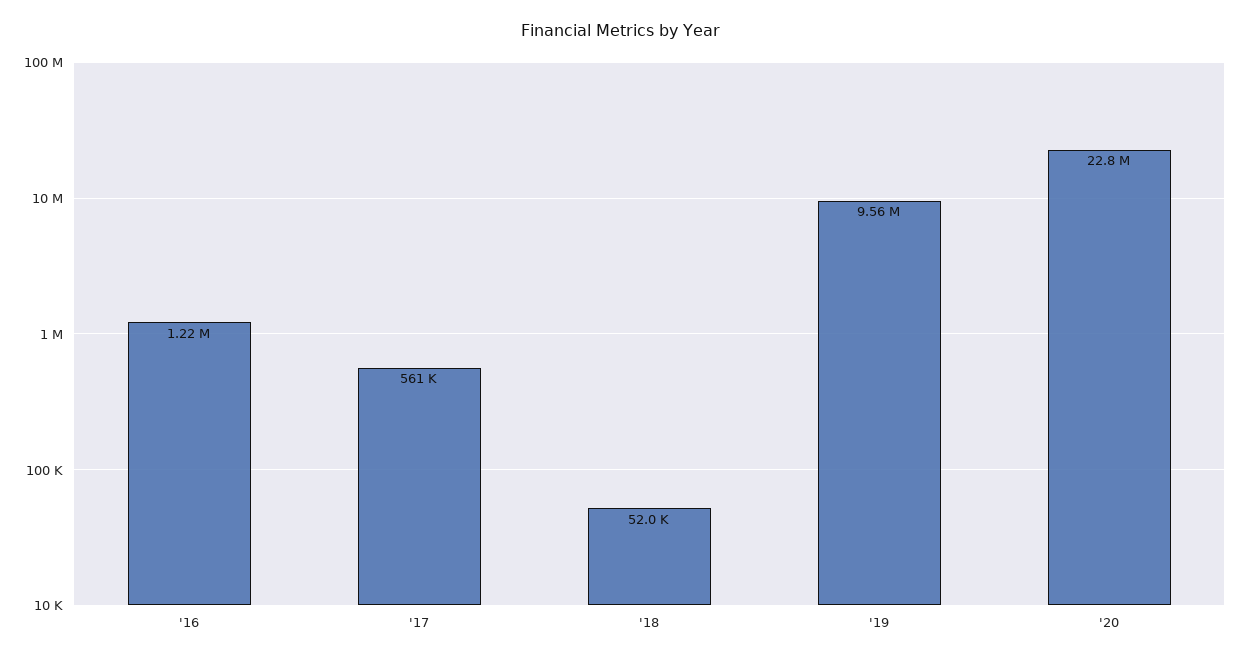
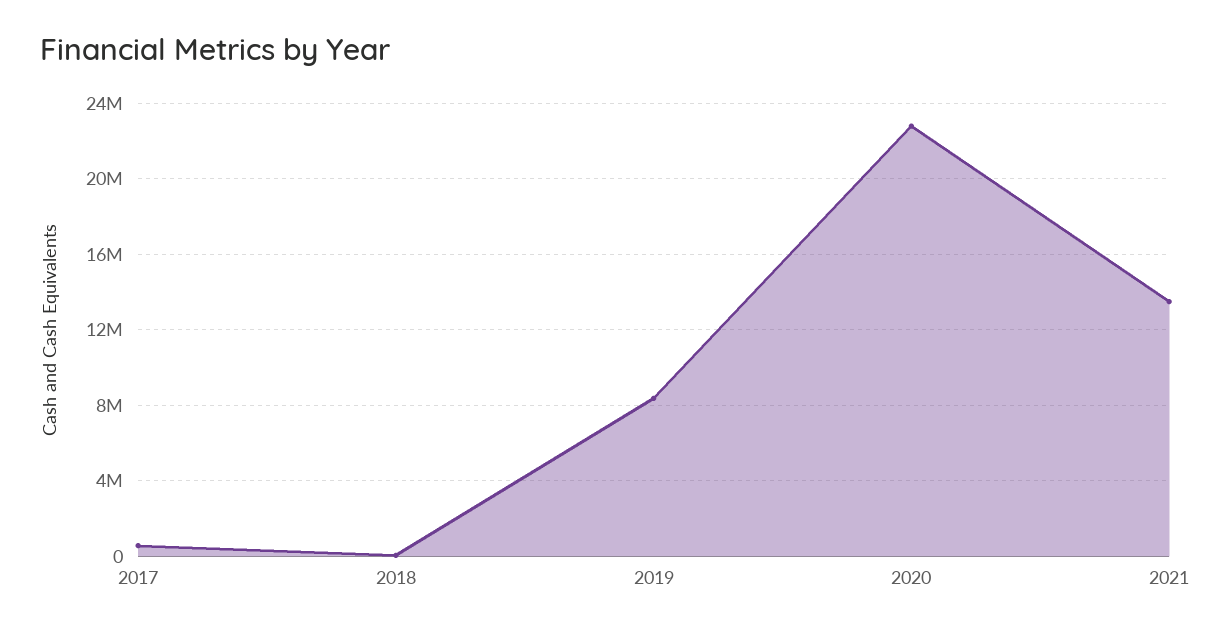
'16: 1220000 -> none
'19: 9560000 -> 8500000
2021: none -> 13500000

